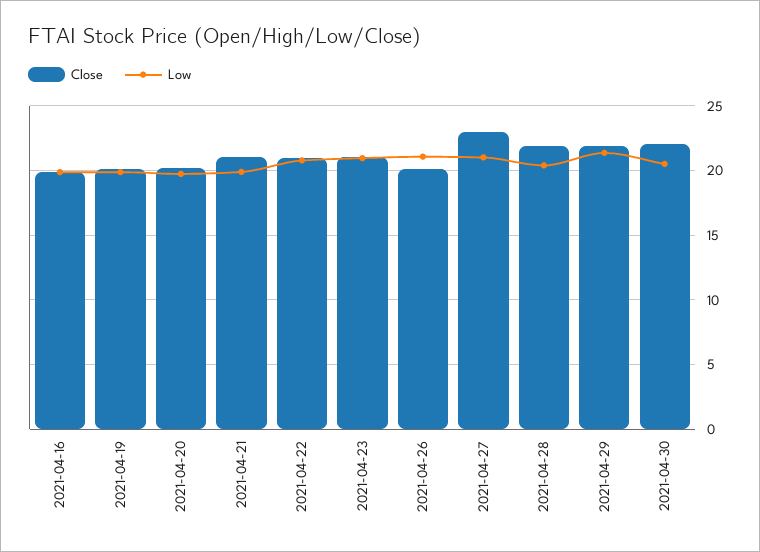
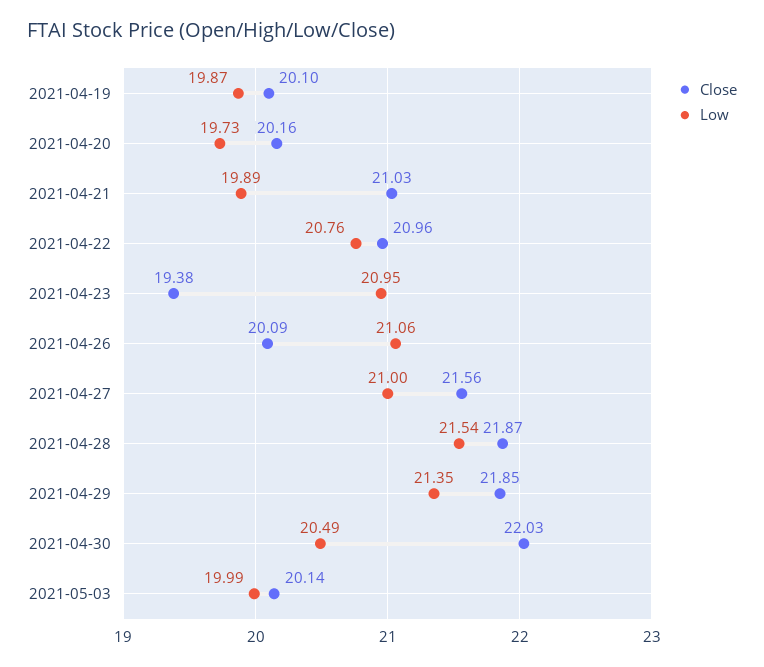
Close, 2021-04-16: 20 -> none
Low, 2021-04-16: 20 -> none
Close, 2021-04-23: 21 -> 19.38
Close, 2021-04-27: 23 -> 21.56
Low, 2021-04-28: 20.5 -> 21.54
Close, 2021-05-03: none -> 20.14
Low, 2021-05-03: none -> 19.99

